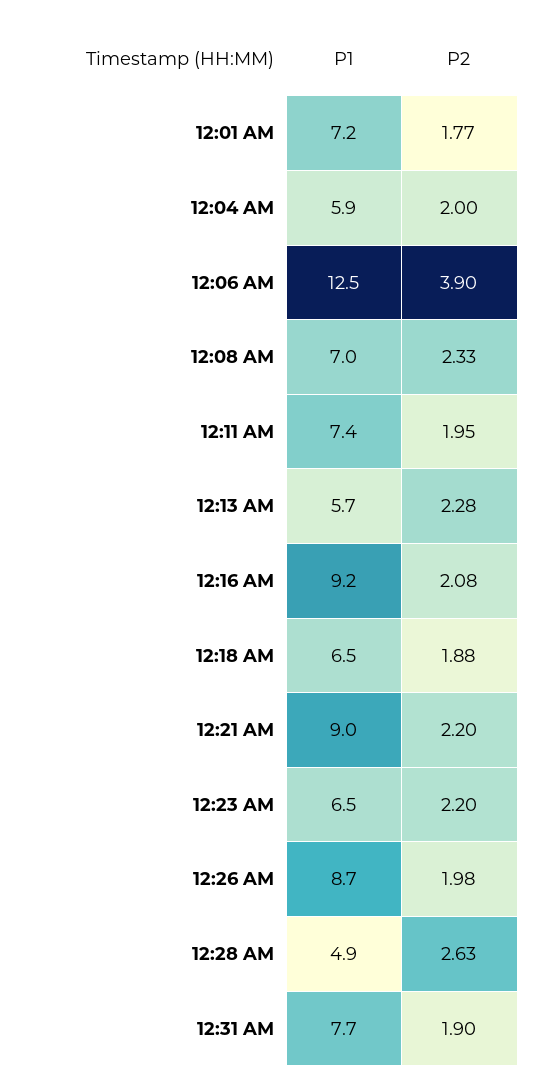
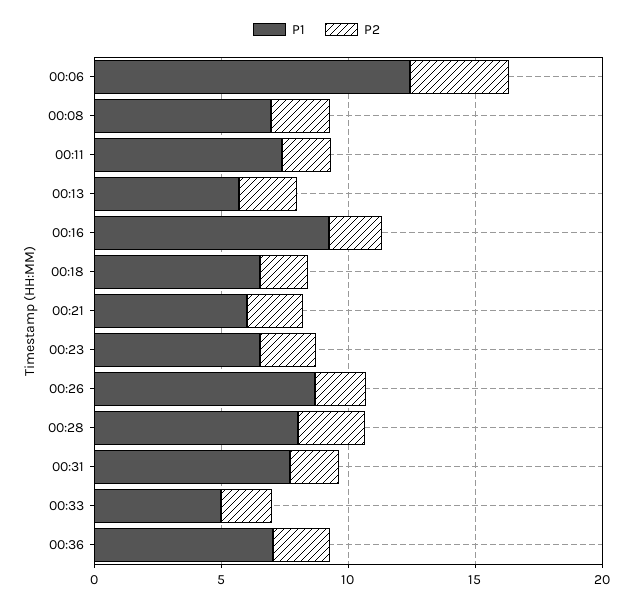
P1, 12:01 AM: 7.2 -> none
P2, 12:01 AM: 1.77 -> none
P1, 12:04 AM: 5.9 -> none
P2, 12:04 AM: 2 -> none
P1, 12:21 AM: 9 -> 6
P1, 12:28 AM: 4.9 -> 8
P1, 00:33: none -> 5
P2, 00:33: none -> 2
P1, 00:36: none -> 7
P2, 00:36: none -> 2

